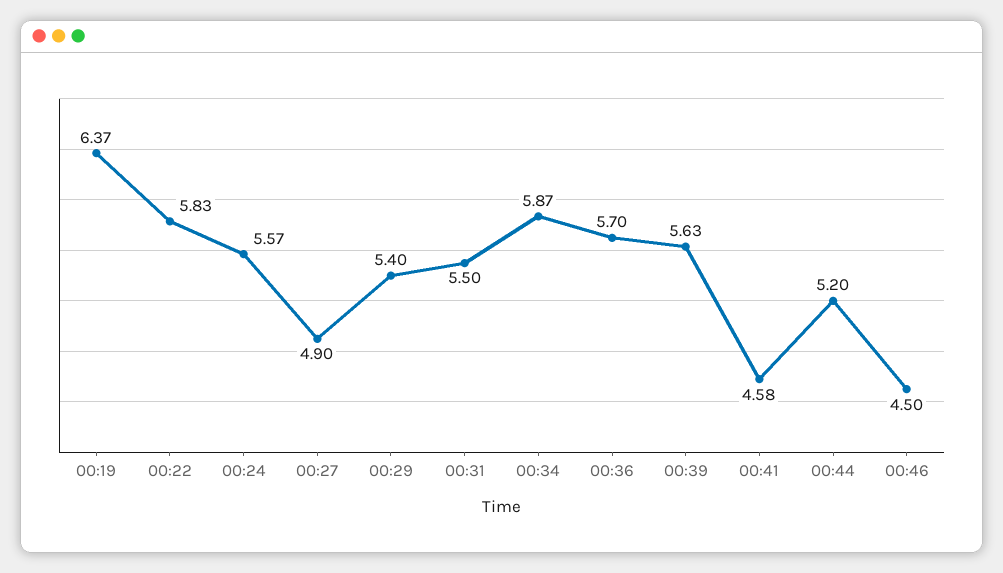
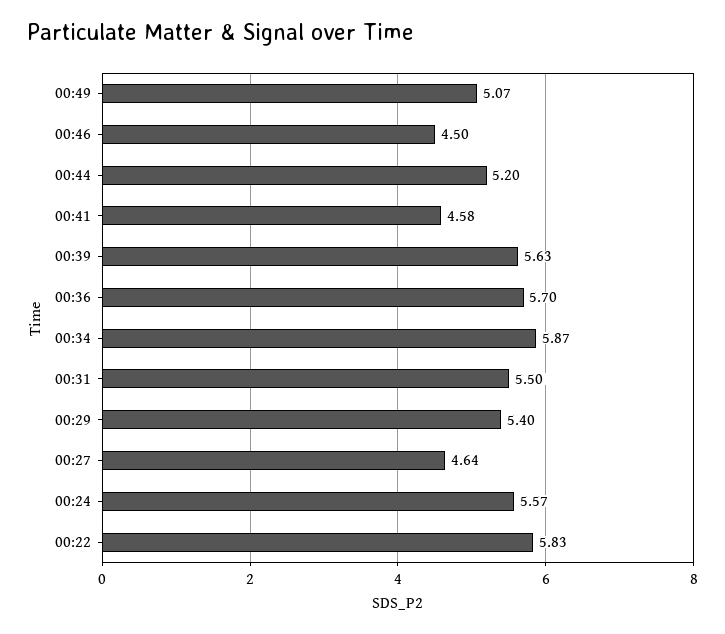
00:19: 6.37 -> none
00:27: 4.9 -> 4.64
00:49: none -> 5.07

